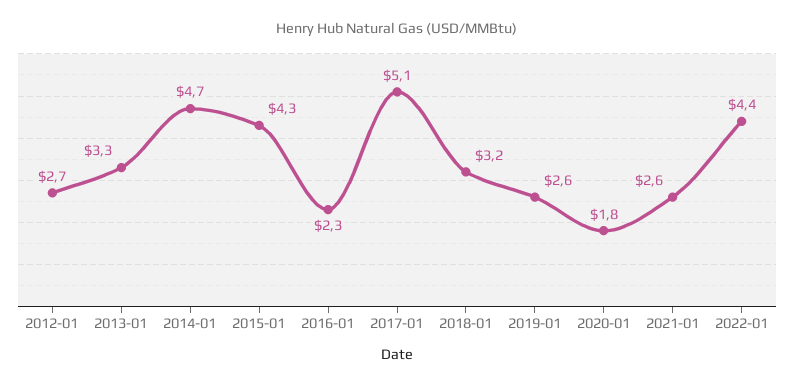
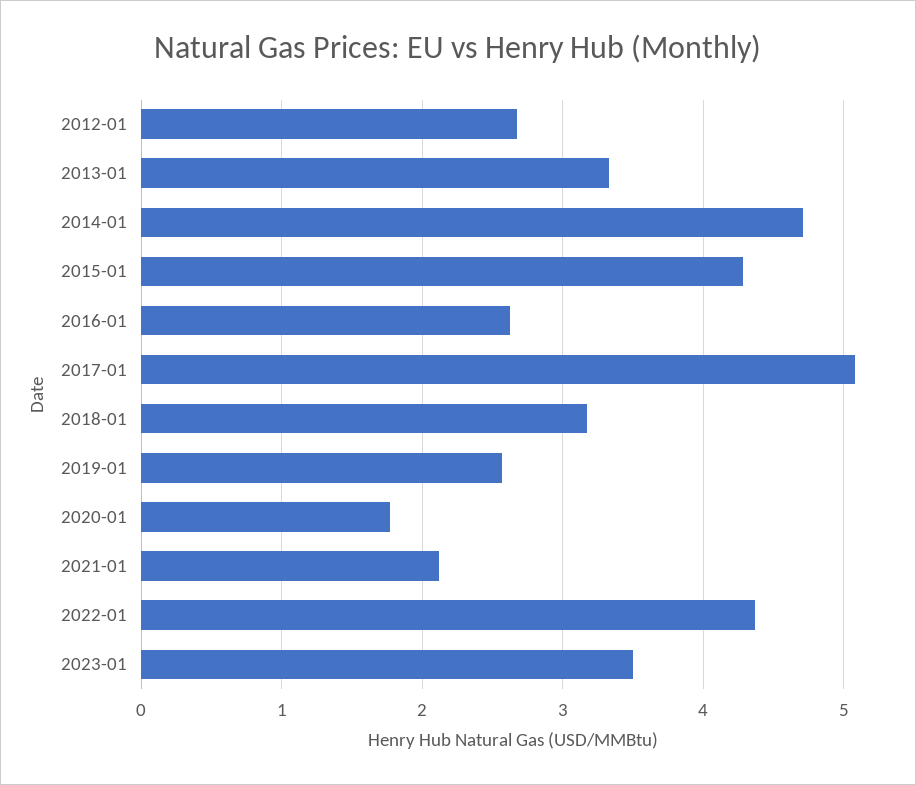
2016-01: 2.3 -> 2.6
2021-01: 2.6 -> 2.1
2023-01: none -> 3.5

